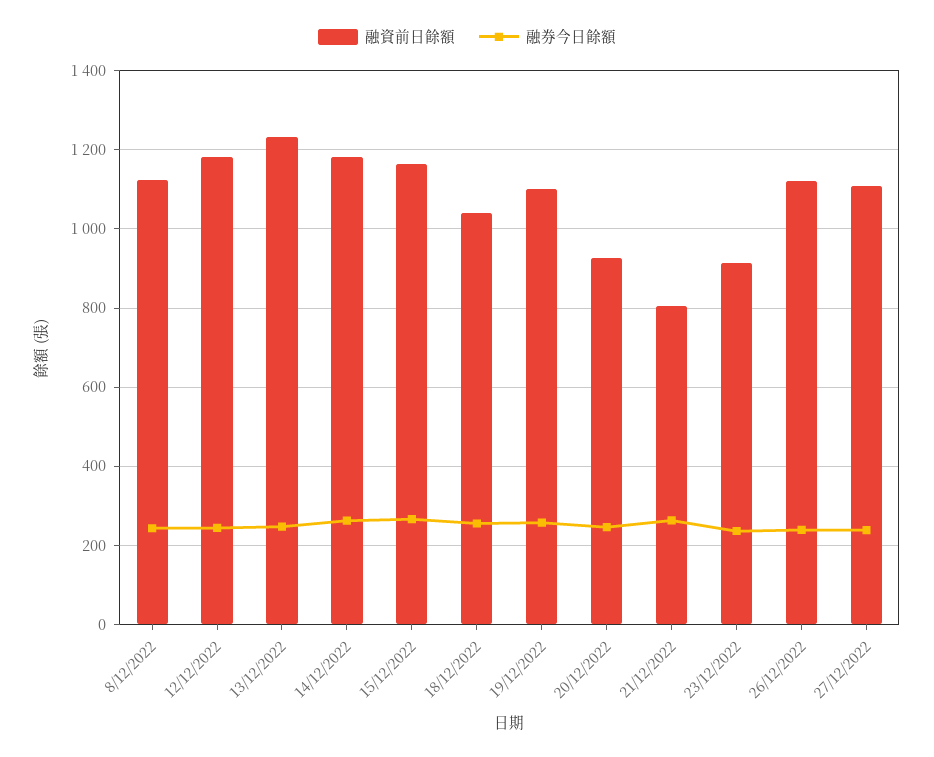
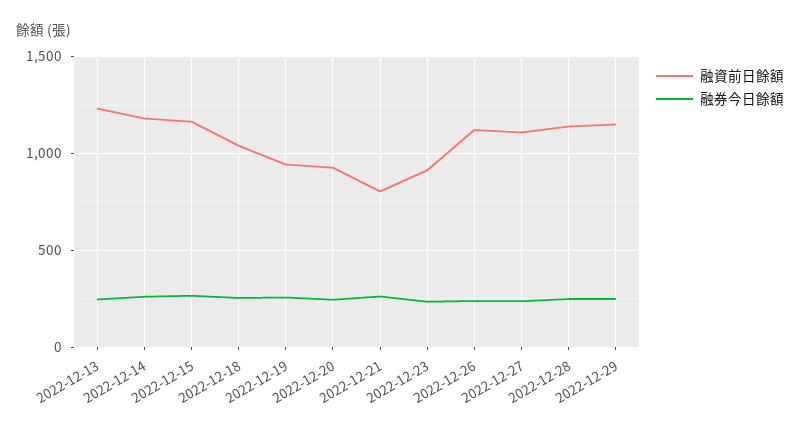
融資前日餘額, 8/12/2022: 1120 -> none
融券今日餘額, 8/12/2022: 240 -> none
融資前日餘額, 12/12/2022: 1180 -> none
融券今日餘額, 12/12/2022: 240 -> none
融資前日餘額, 19/12/2022: 1100 -> 950
融資前日餘額, 2022-12-28: none -> 1150
融券今日餘額, 2022-12-28: none -> 250
融資前日餘額, 2022-12-29: none -> 1150
融券今日餘額, 2022-12-29: none -> 250

